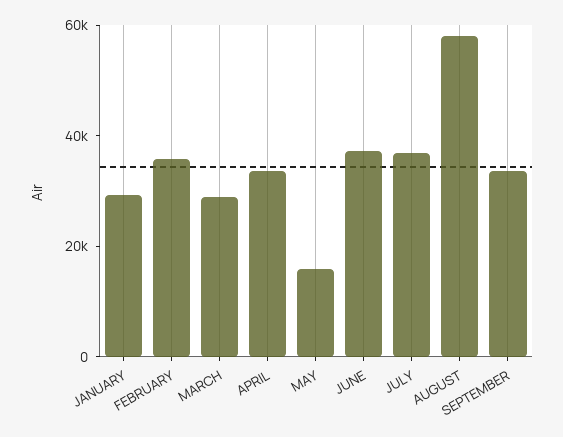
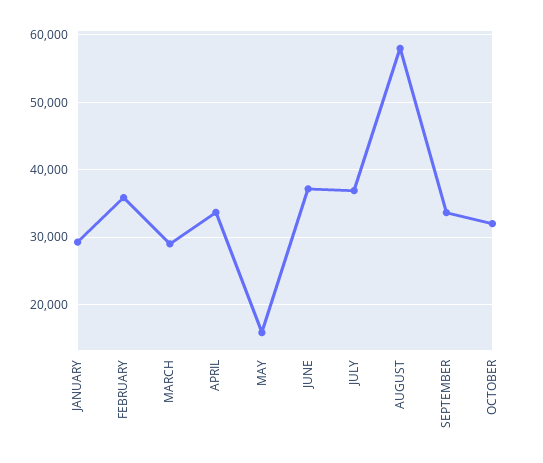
OCTOBER: none -> 32000

